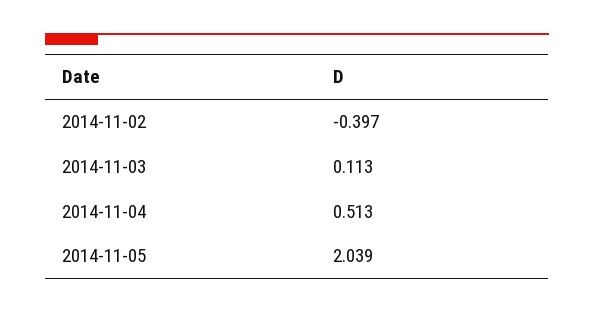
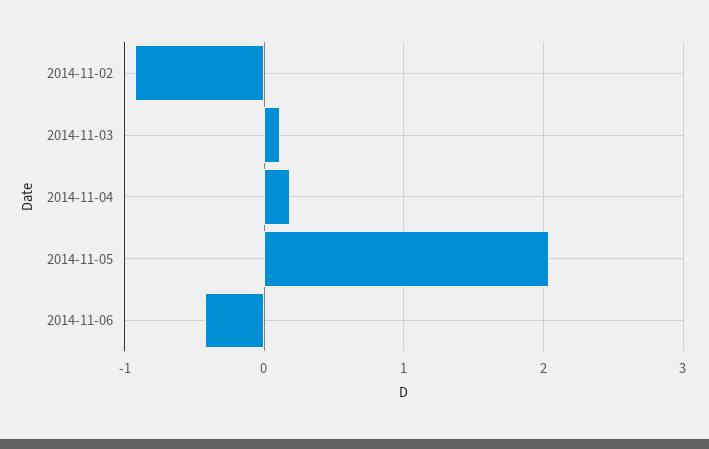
2014-11-02: -0.397 -> -0.9
2014-11-04: 0.513 -> 0.2
2014-11-06: none -> -0.4

